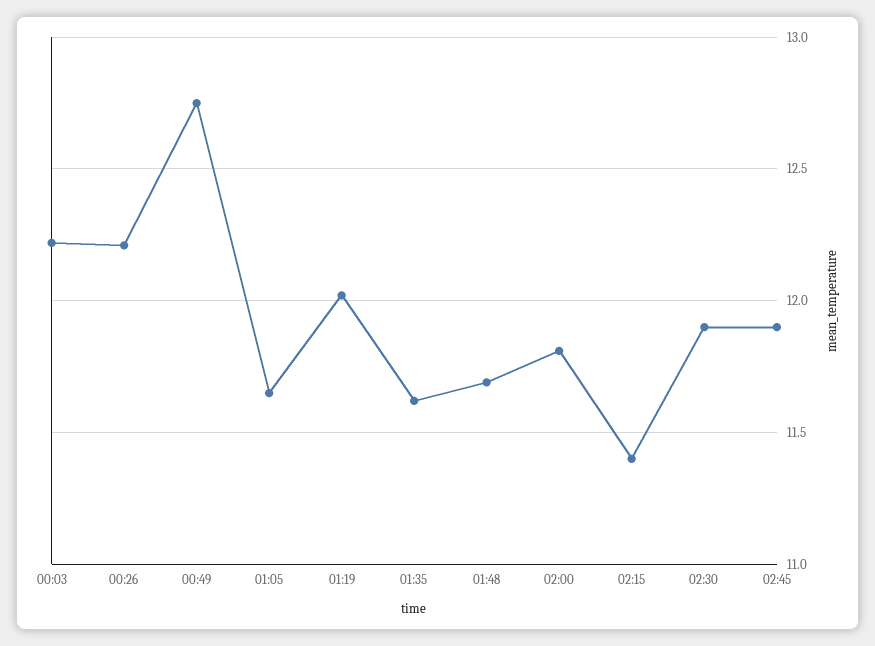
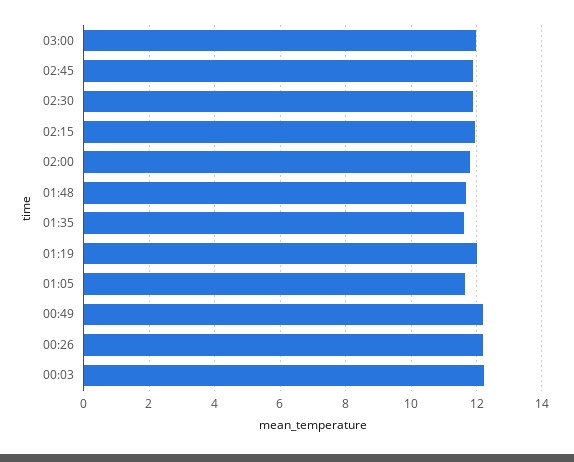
00:49: 12.75 -> 12.2
02:15: 11.4 -> 12
03:00: none -> 12

